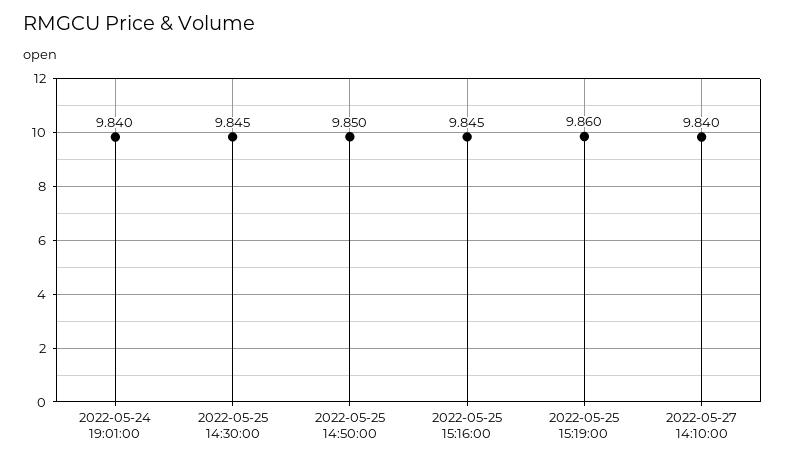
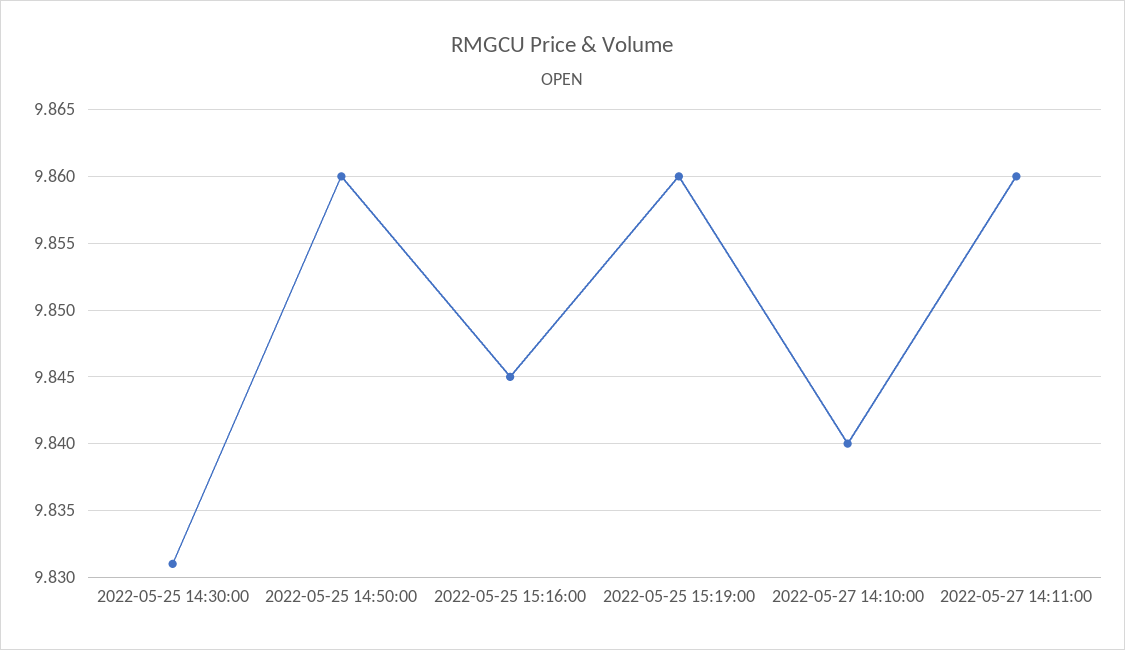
2022-05-24 19:01:00: 9.84 -> none
2022-05-25 14:30:00: 9.845 -> 9.831
2022-05-25 14:50:00: 9.85 -> 9.86
2022-05-27 14:11:00: none -> 9.86

